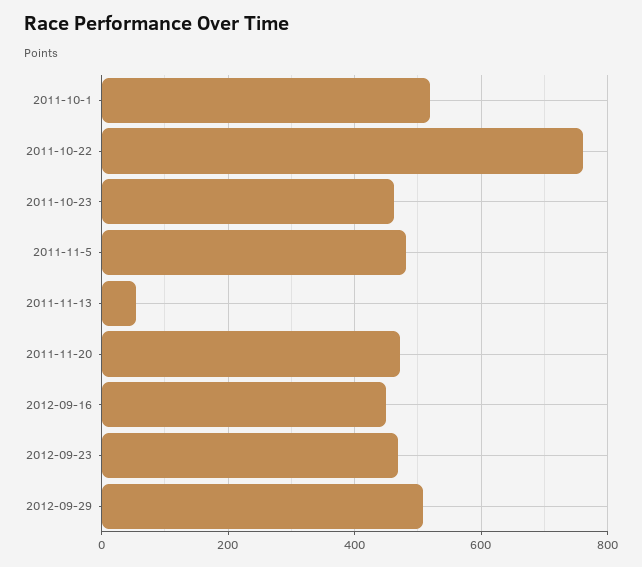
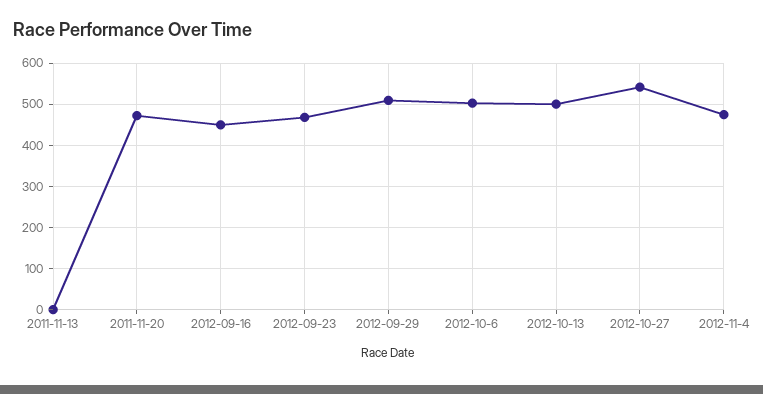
2011-10-1: 520 -> none
2011-10-22: 760 -> none
2011-10-23: 460 -> none
2011-11-5: 480 -> none
2011-11-13: 60 -> 0
2012-10-6: none -> 500
2012-10-13: none -> 500
2012-10-27: none -> 540
2012-11-4: none -> 480

